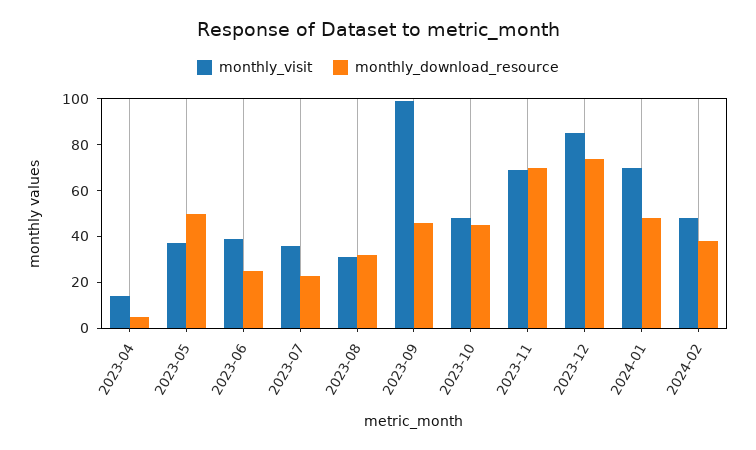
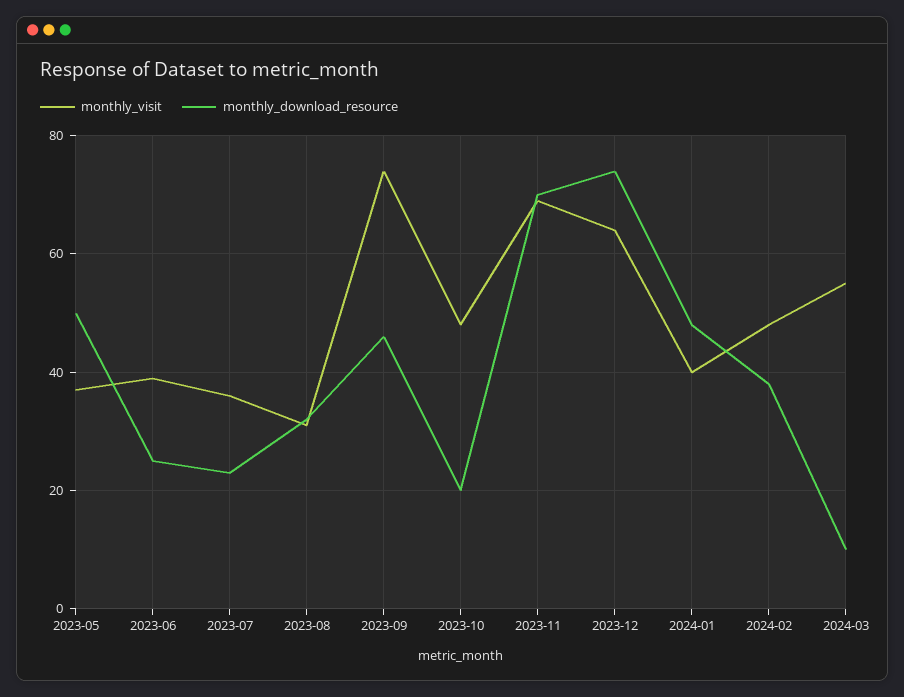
monthly_visit, 2023-04: 15 -> none
monthly_download_resource, 2023-04: 5 -> none
monthly_visit, 2023-09: 100 -> 75
monthly_download_resource, 2023-10: 45 -> 20
monthly_visit, 2023-12: 85 -> 65
monthly_visit, 2024-01: 70 -> 40
monthly_visit, 2024-03: none -> 55
monthly_download_resource, 2024-03: none -> 10

